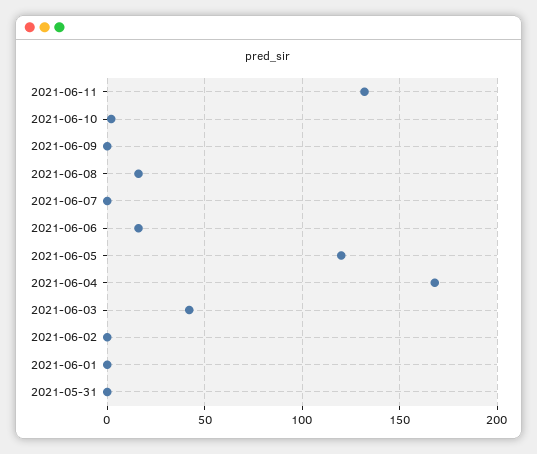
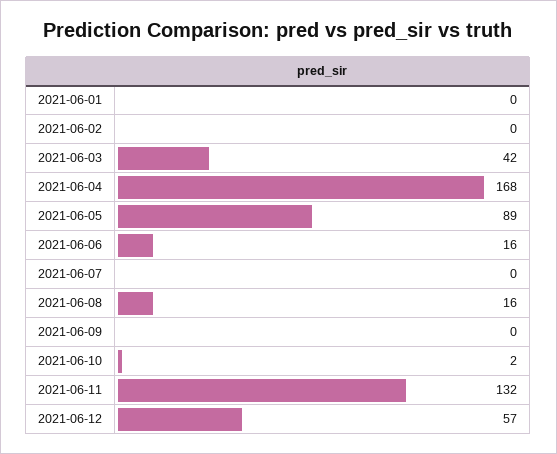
2021-06-05: 120 -> 89
2021-05-31: 0 -> none
2021-06-12: none -> 57

